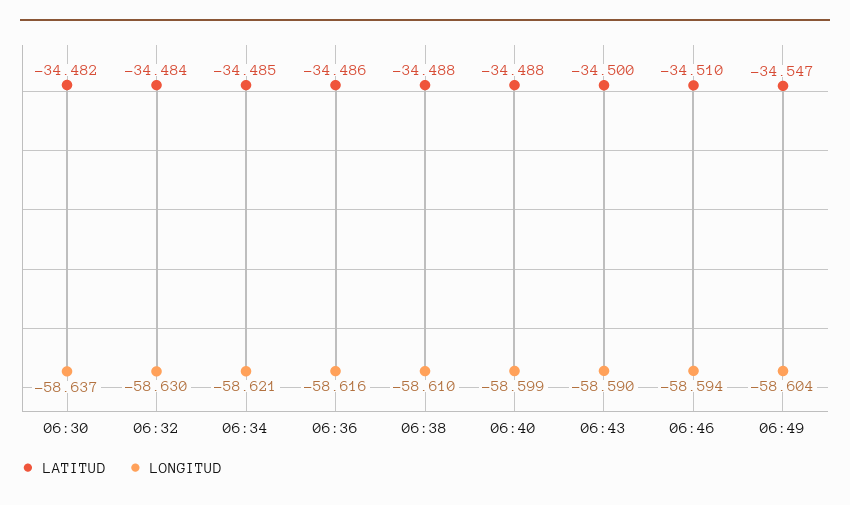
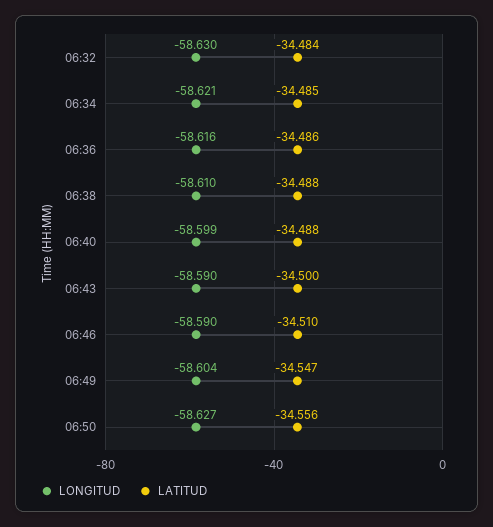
LATITUD, 06:30: -34.482 -> none
LONGITUD, 06:30: -58.637 -> none
LONGITUD, 06:46: -58.594 -> -58.59
LONGITUD, 06:50: none -> -58.627
LATITUD, 06:50: none -> -34.556

